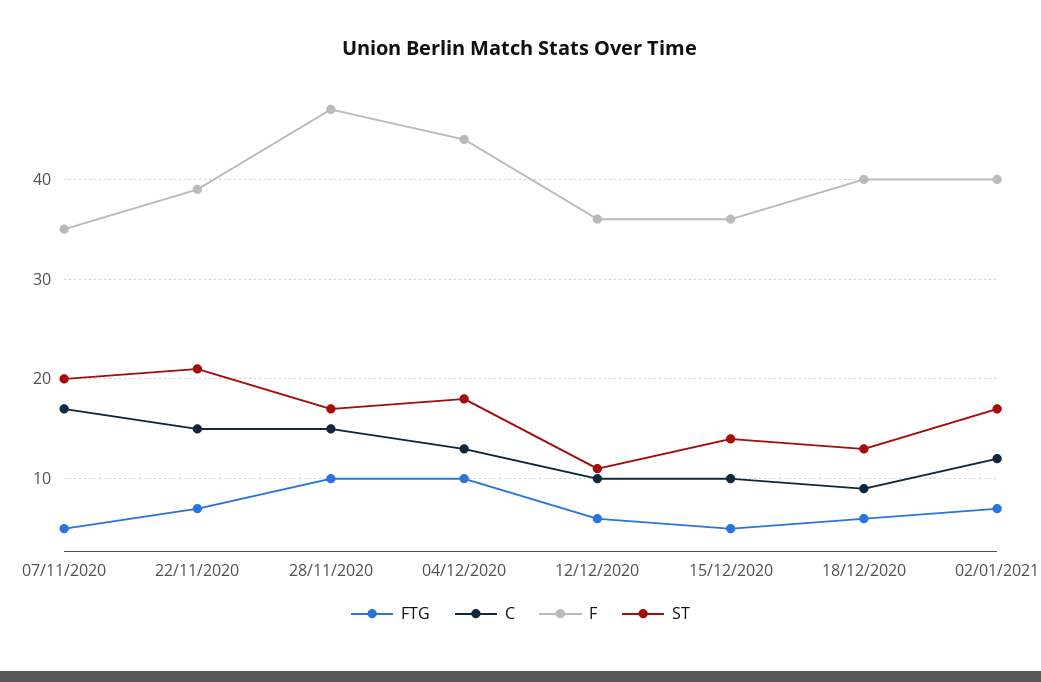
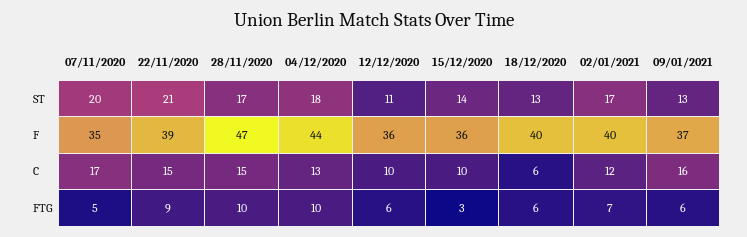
FTG, 22/11/2020: 7 -> 9
FTG, 15/12/2020: 5 -> 3
C, 18/12/2020: 9 -> 6
ST, 09/01/2021: none -> 13
F, 09/01/2021: none -> 37
C, 09/01/2021: none -> 16
FTG, 09/01/2021: none -> 6

